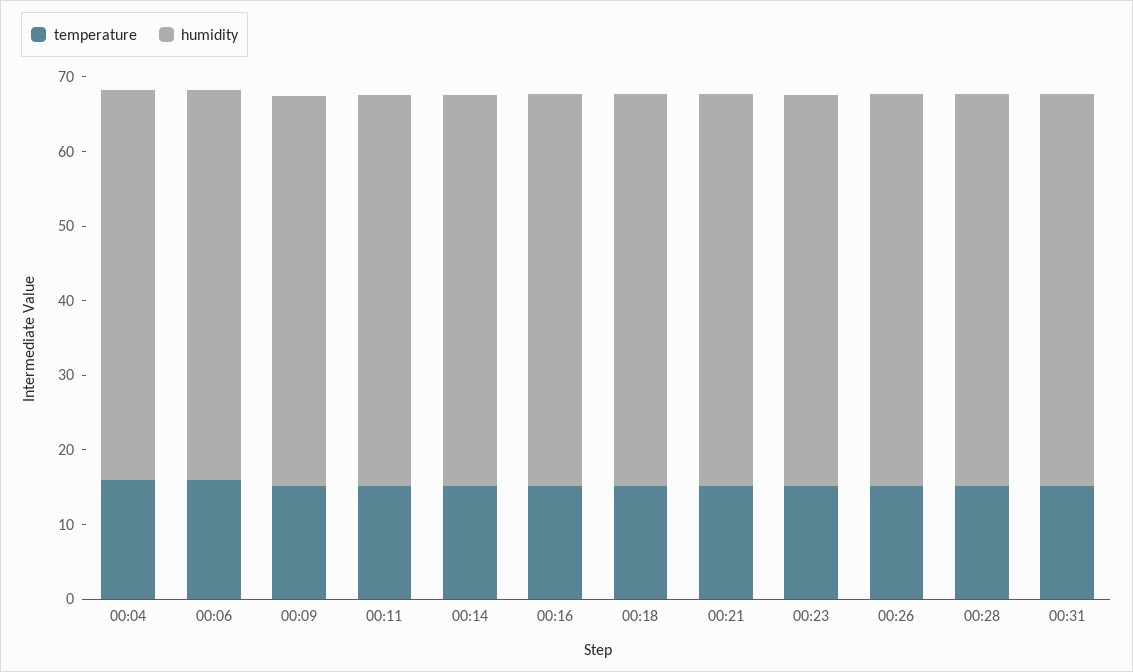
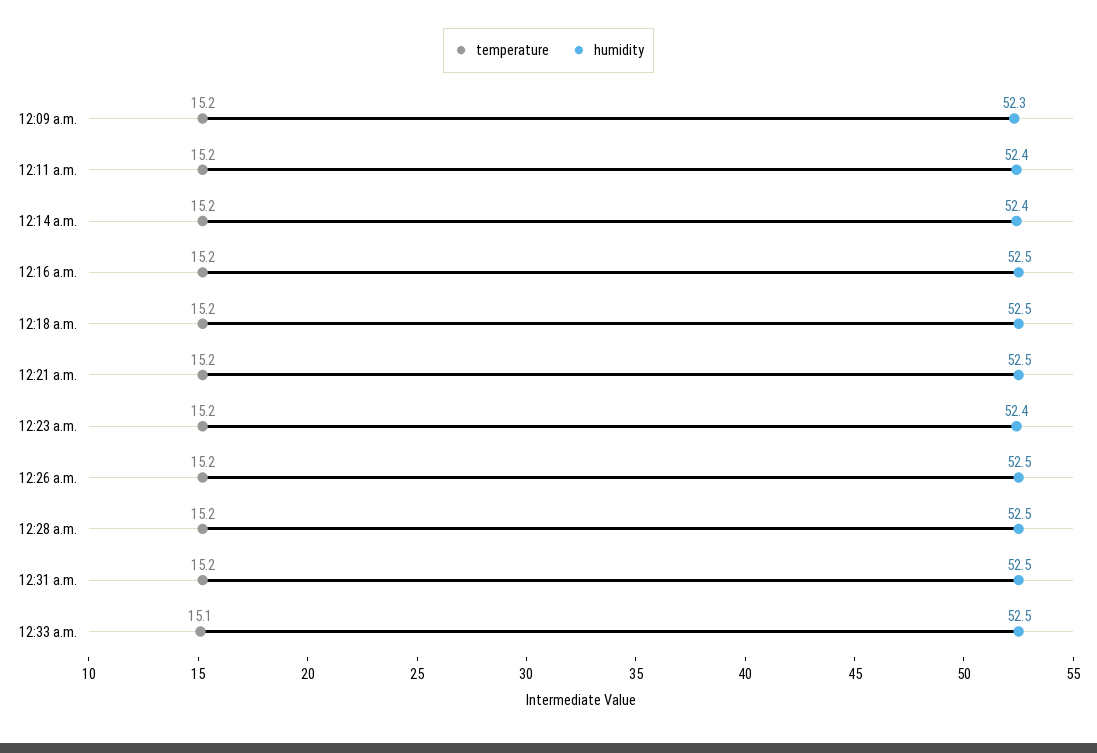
temperature, 00:04: 16 -> none
humidity, 00:04: 52 -> none
temperature, 00:06: 16 -> none
humidity, 00:06: 52 -> none
temperature, 12:33 a.m.: none -> 15.1
humidity, 12:33 a.m.: none -> 52.5

